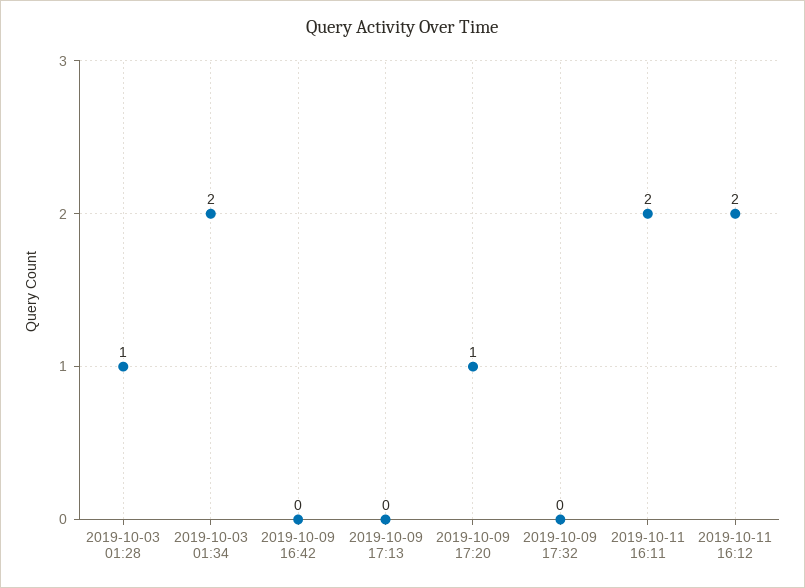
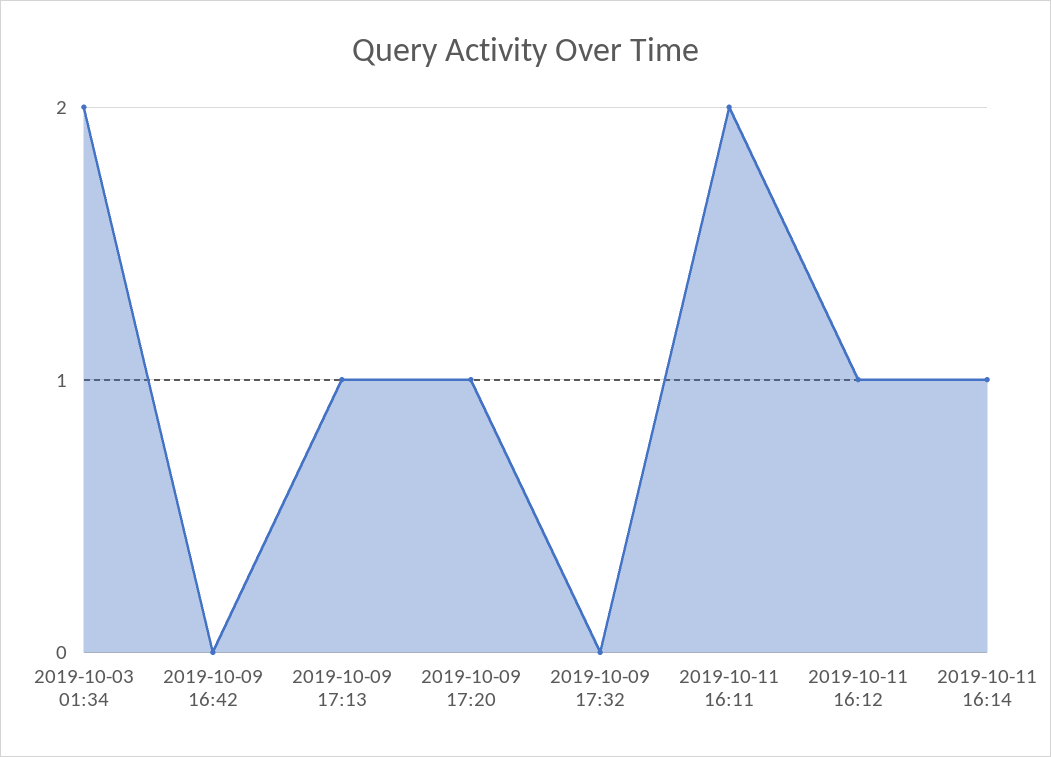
2019-10-03 01:28: 1 -> none
2019-10-09 17:13: 0 -> 1
2019-10-11 16:12: 2 -> 1
2019-10-11 16:14: none -> 1

